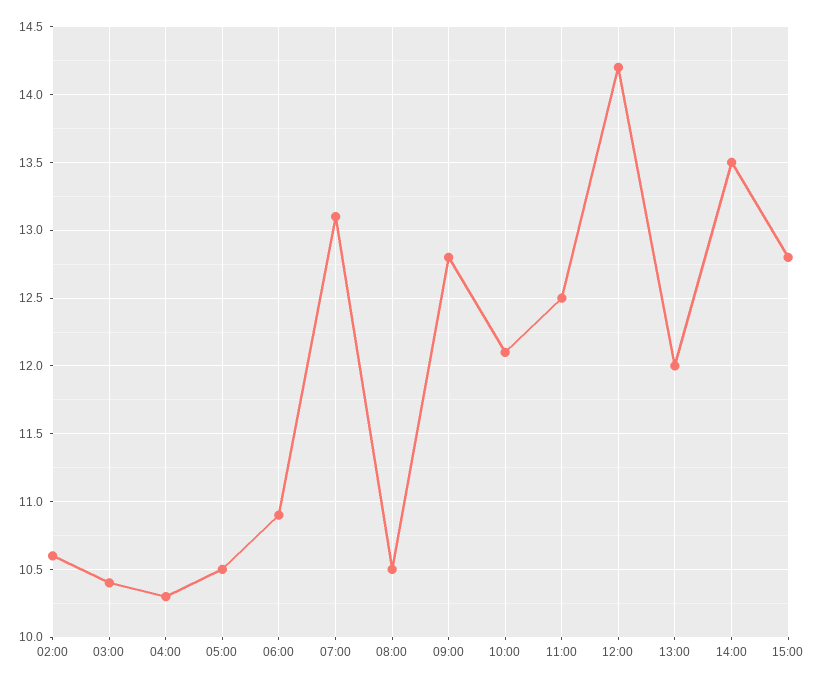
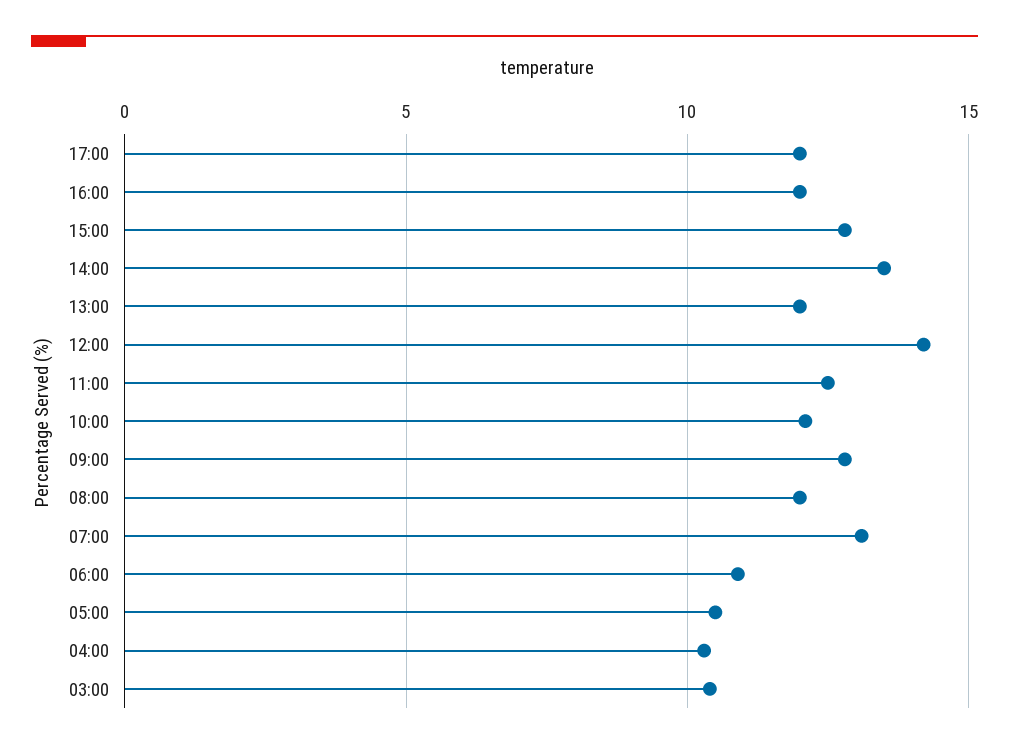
02:00: 10.6 -> none
08:00: 10.5 -> 12
17:00: none -> 12
16:00: none -> 12

